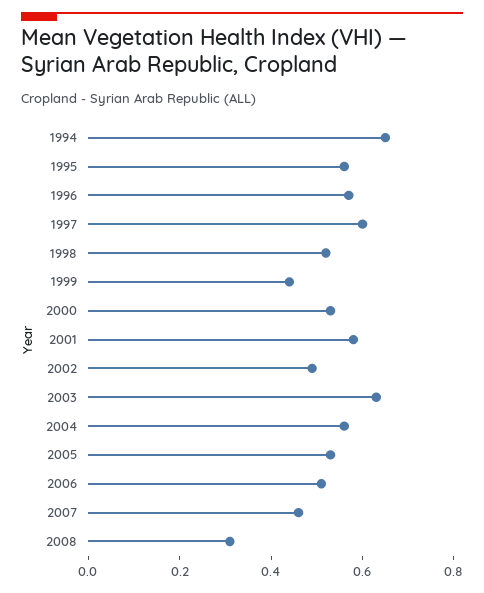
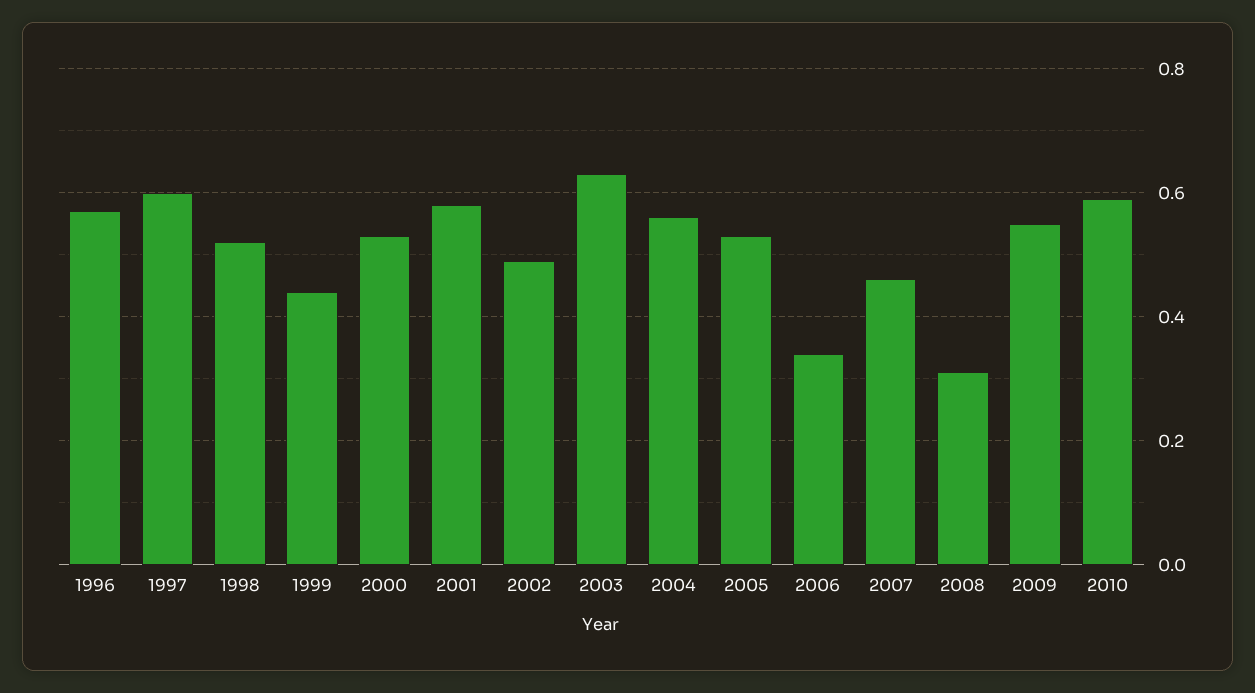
1994: 0.65 -> none
1995: 0.55 -> none
2006: 0.5 -> 0.35
2009: none -> 0.55
2010: none -> 0.6

